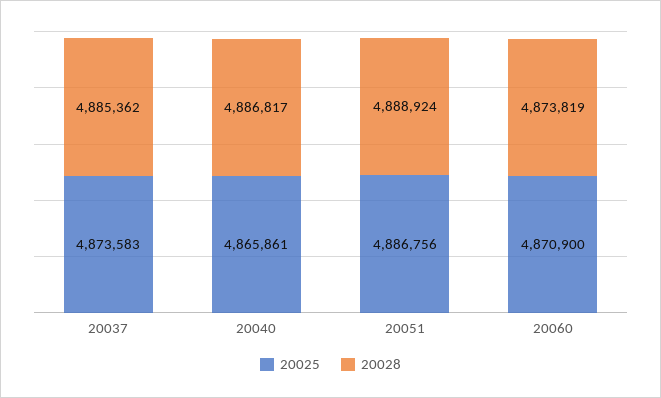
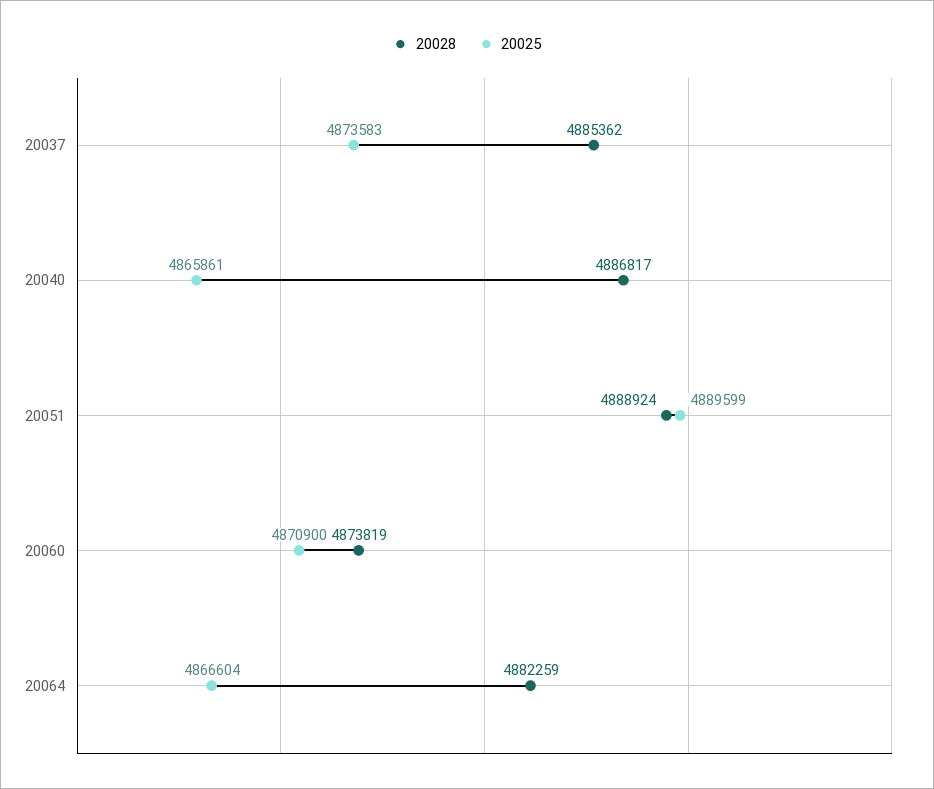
20025, 20051: 4886756 -> 4889599
20028, 20064: none -> 4882259
20025, 20064: none -> 4866604

